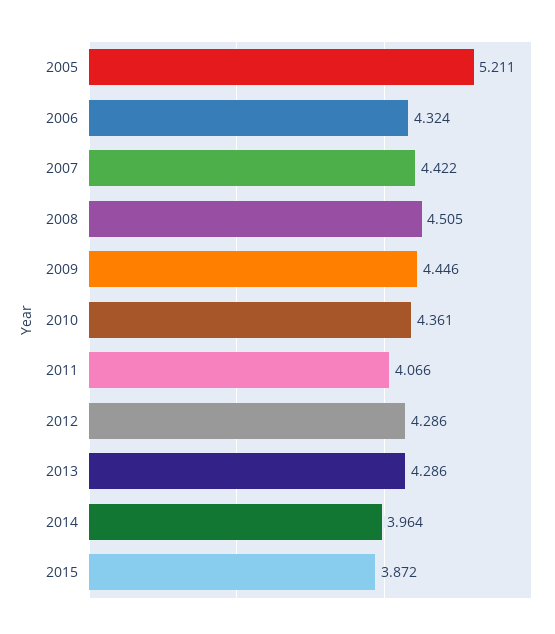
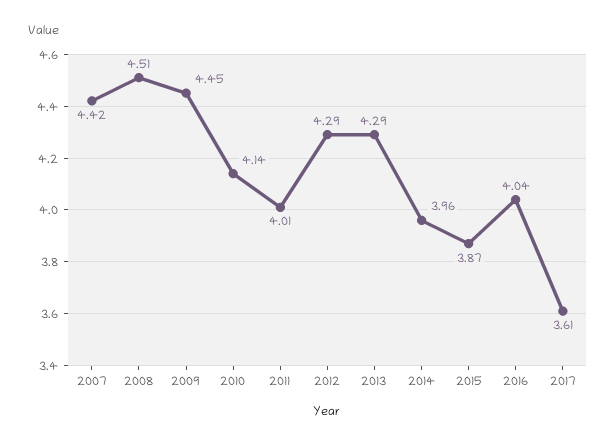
2005: 5.211 -> none
2006: 4.324 -> none
2010: 4.361 -> 4.14
2011: 4.066 -> 4.01
2016: none -> 4.04
2017: none -> 3.61

